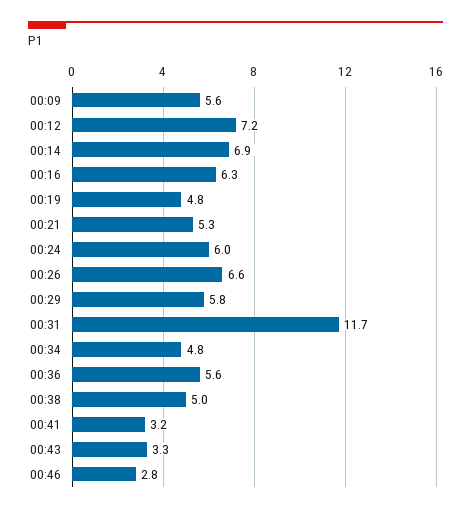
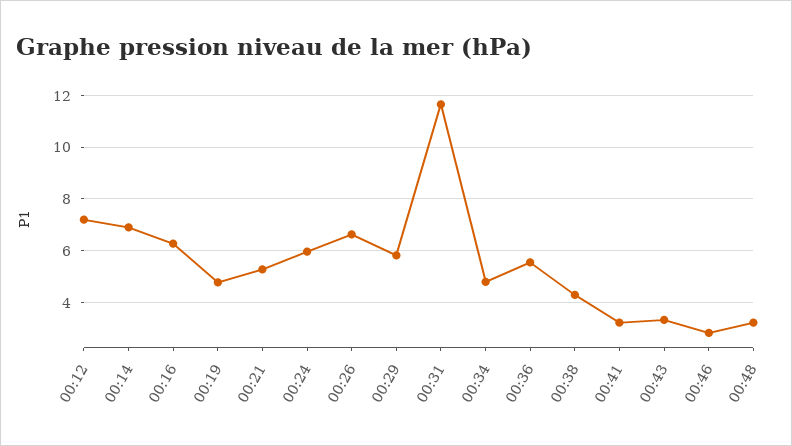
00:09: 5.6 -> none
00:38: 5 -> 4.25
00:48: none -> 3.25

